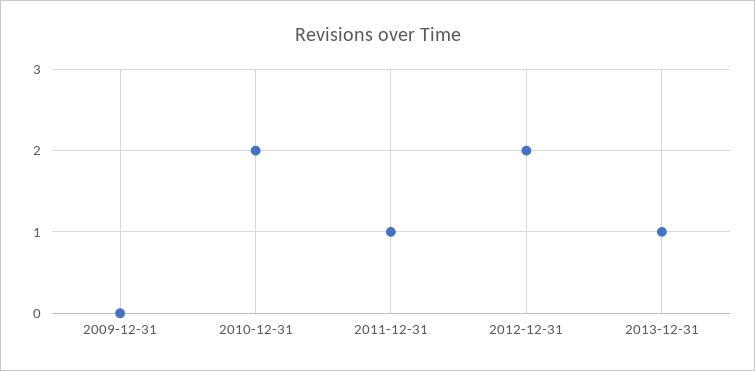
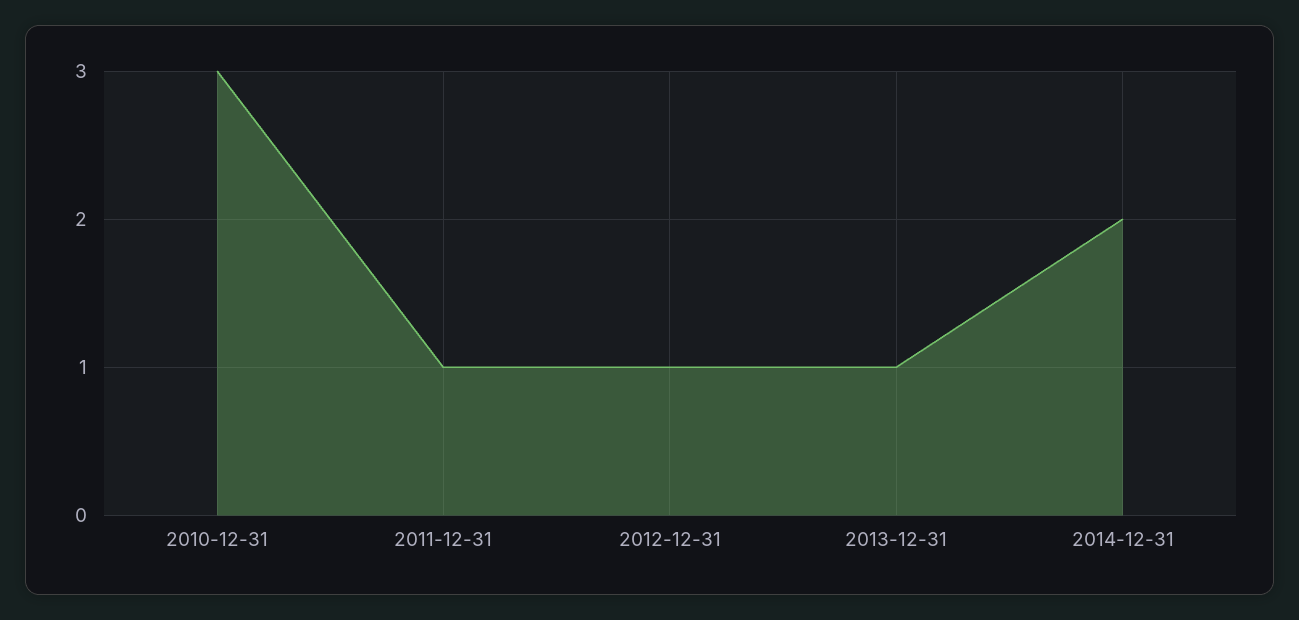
2009-12-31: 0 -> none
2010-12-31: 2 -> 3
2012-12-31: 2 -> 1
2014-12-31: none -> 2

